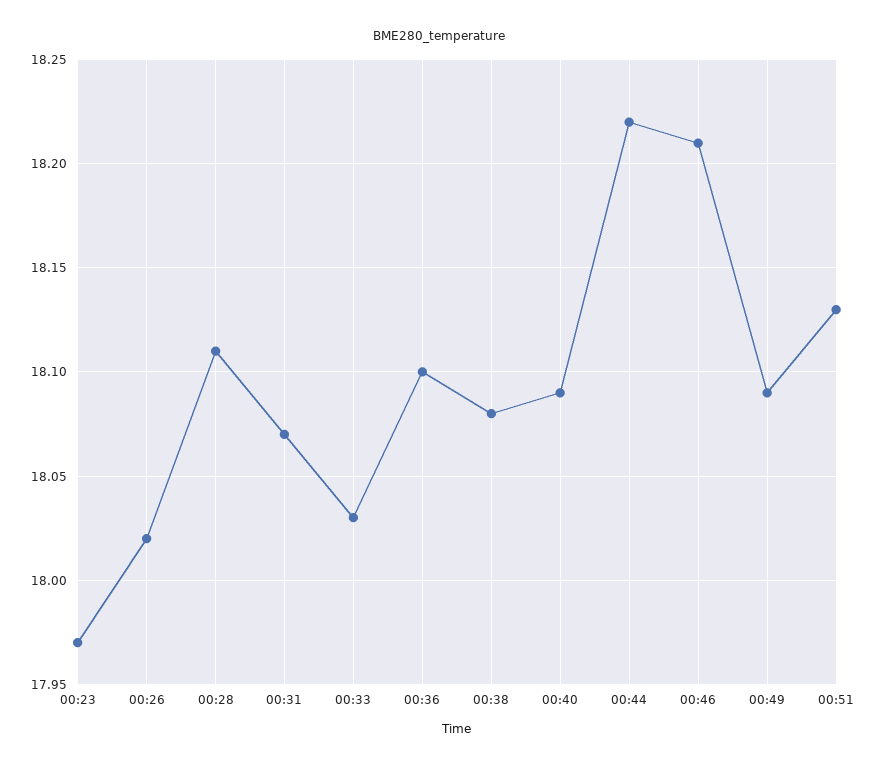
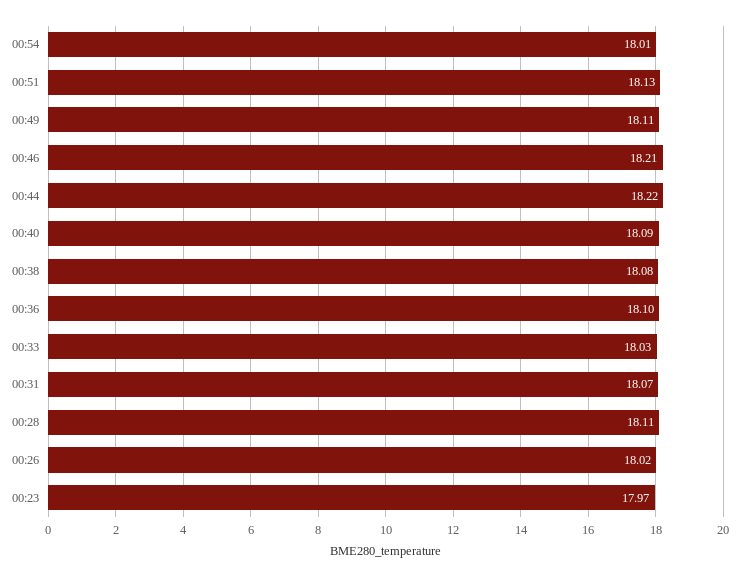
00:49: 18.09 -> 18.11
00:54: none -> 18.01

